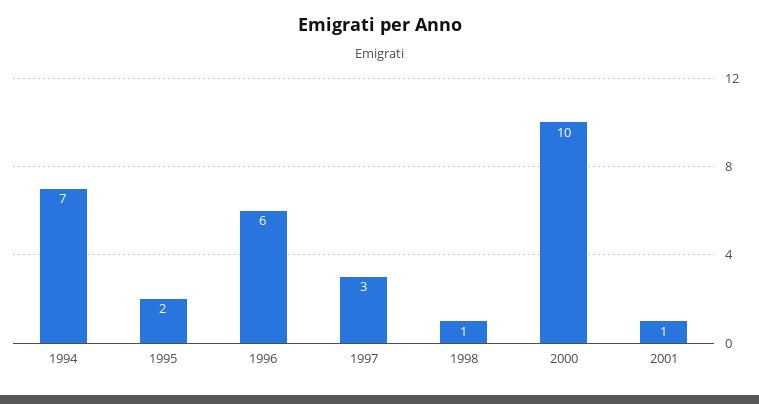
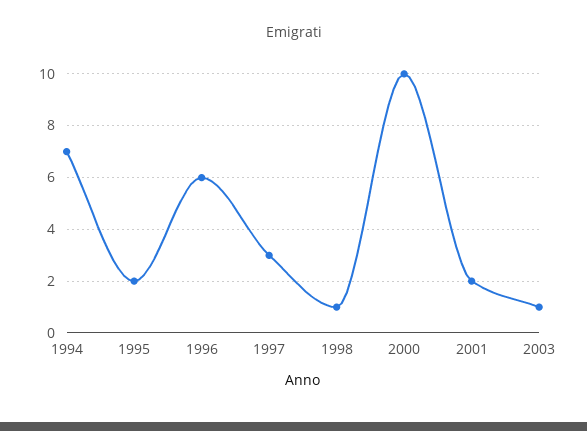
2001: 1 -> 2
2003: none -> 1

